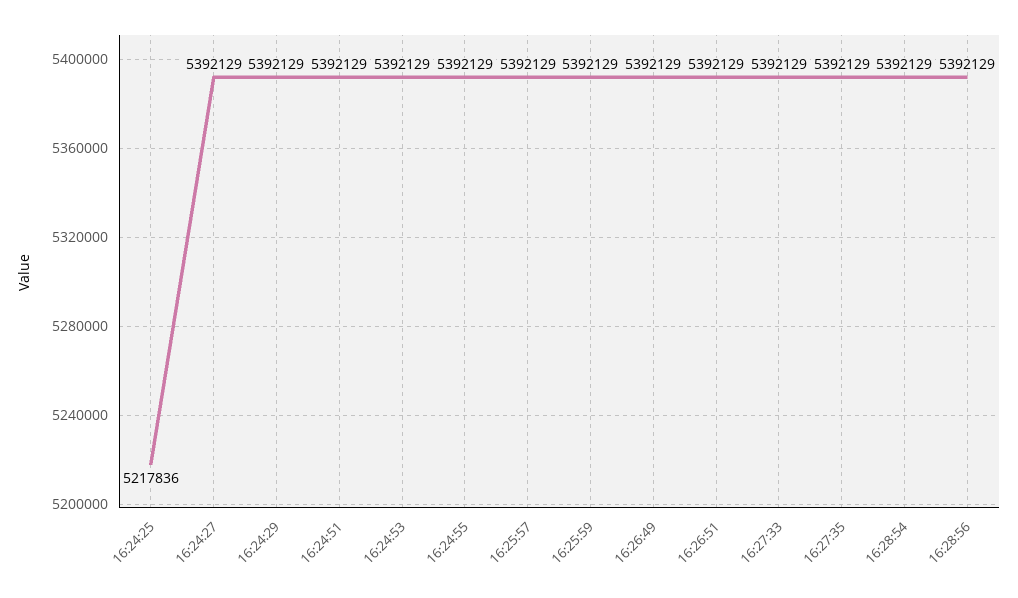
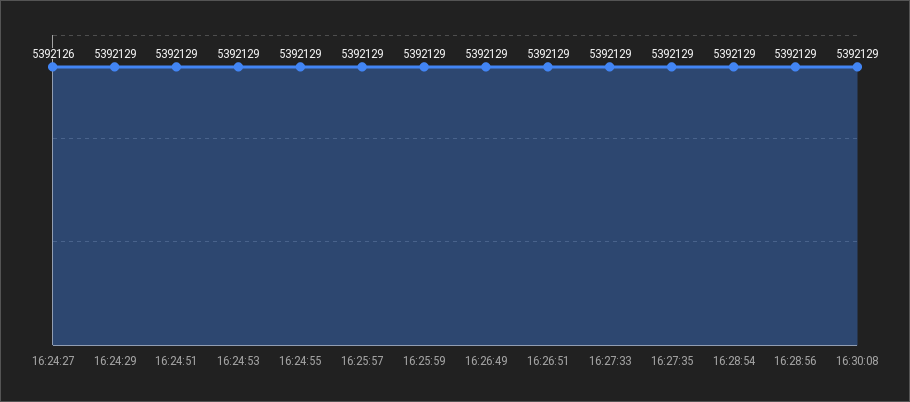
16:24:25: 5217836 -> none
16:24:27: 5392129 -> 5392126
16:30:08: none -> 5392129

